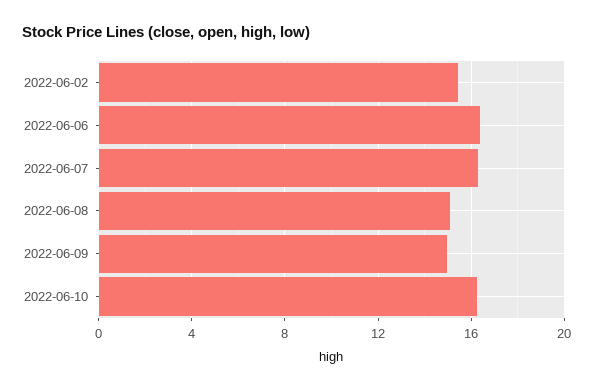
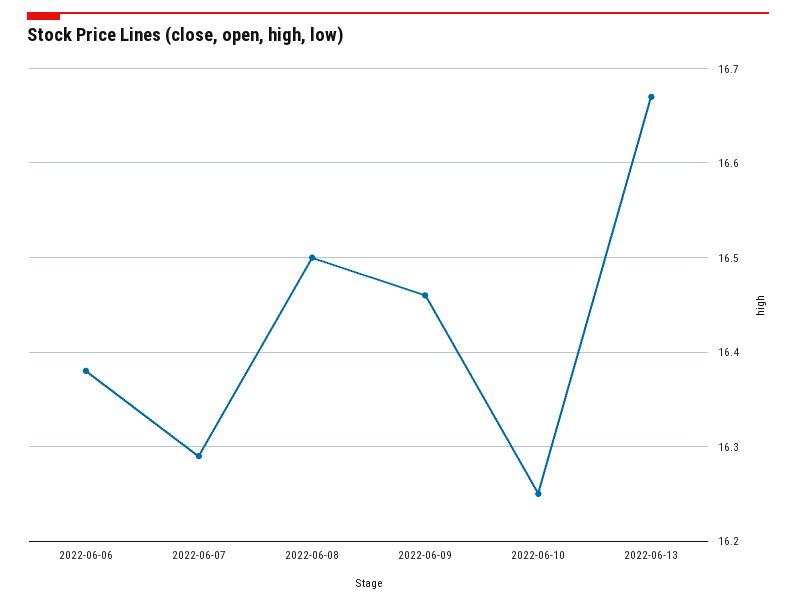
2022-06-02: 15.5 -> none
2022-06-08: 15 -> 16.5
2022-06-09: 15 -> 16.46
2022-06-13: none -> 16.67

